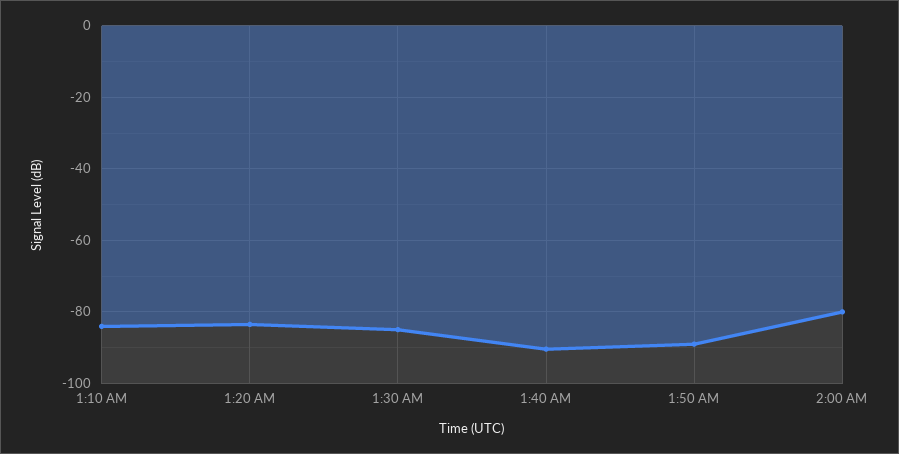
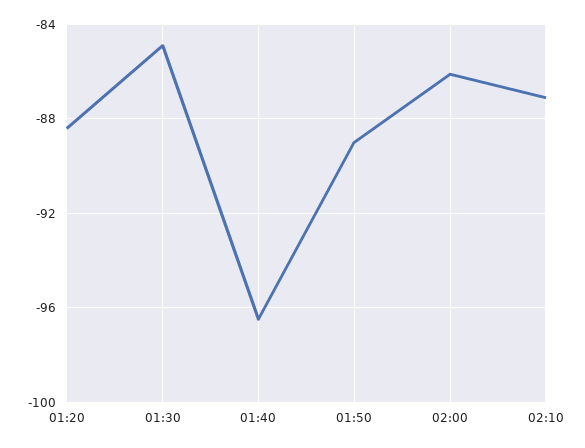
1:10 AM: -84 -> none
1:20 AM: -84 -> -88.5
1:40 AM: -90 -> -96.5
2:00 AM: -80 -> -86
02:10: none -> -87

